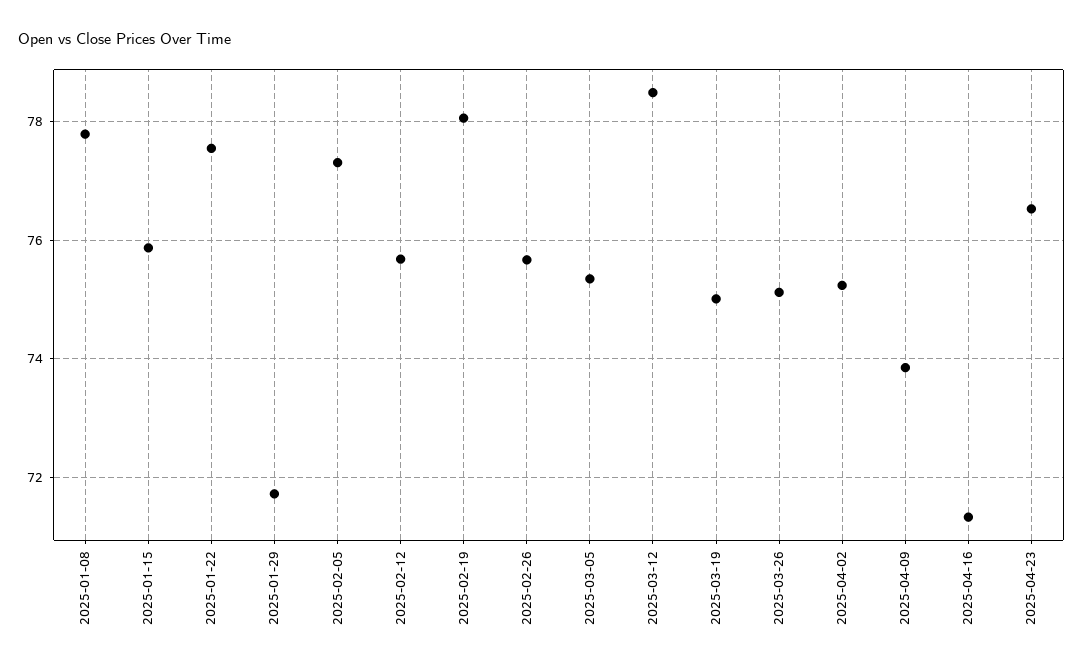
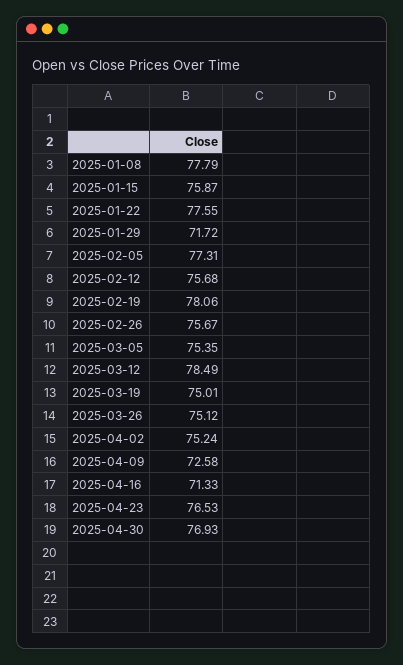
2025-04-09: 73.8 -> 72.58
2025-04-30: none -> 76.93

